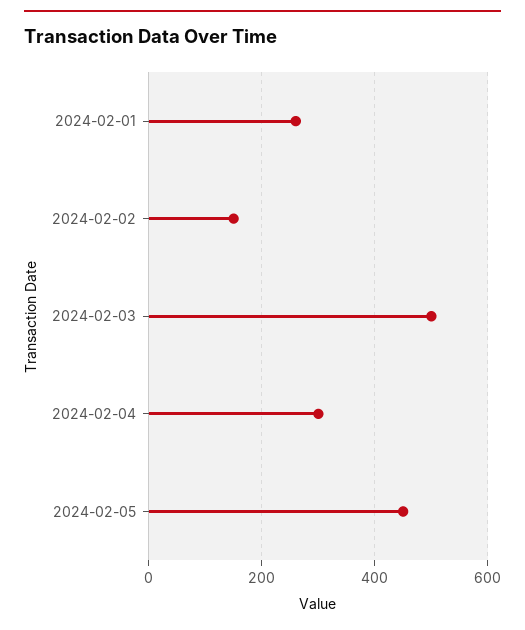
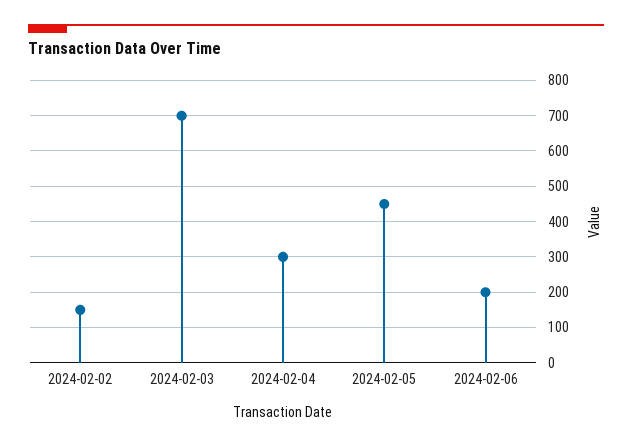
2024-02-01: 260 -> none
2024-02-03: 500 -> 700
2024-02-06: none -> 200

